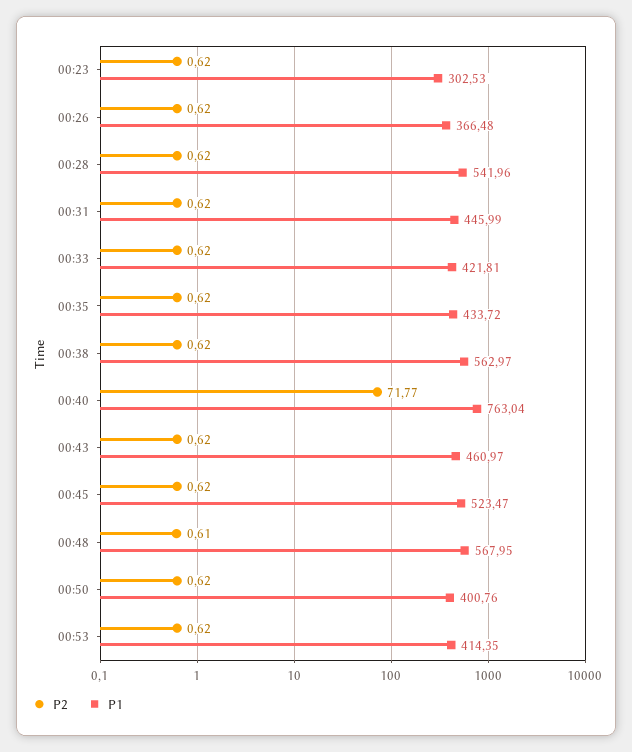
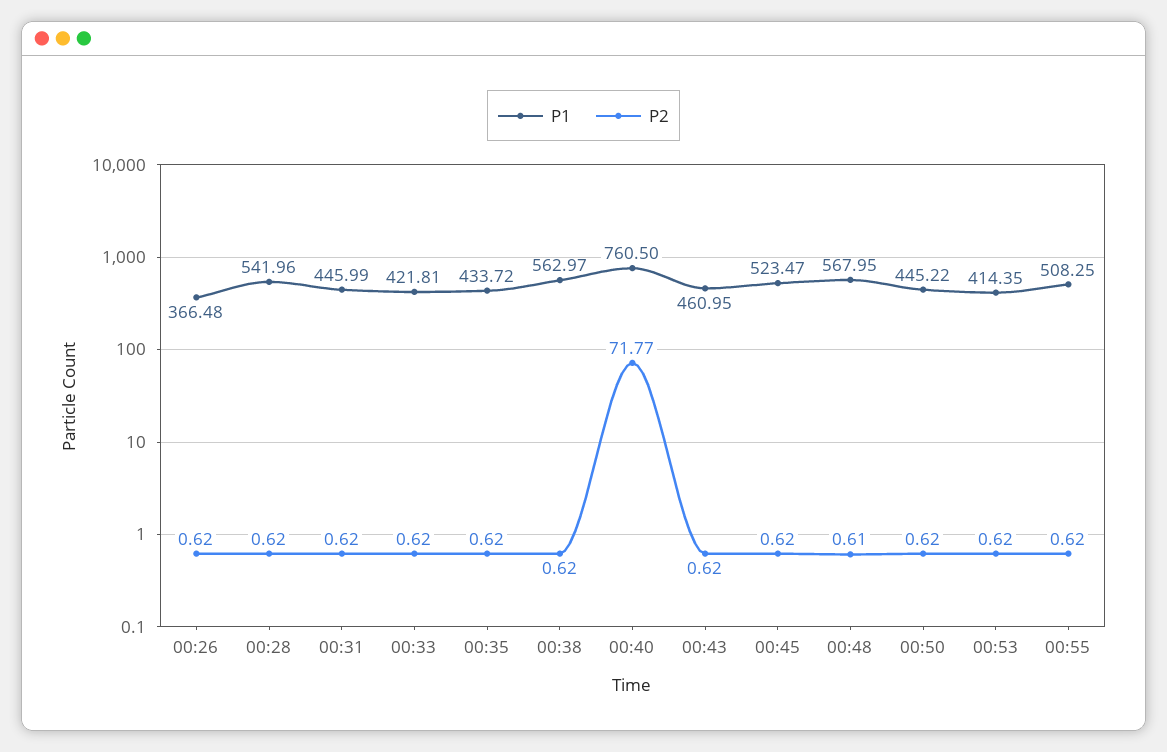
P2, 00:23: 0.62 -> none
P1, 00:23: 302.53 -> none
P1, 00:40: 763.04 -> 760.5
P1, 00:43: 460.97 -> 460.95
P1, 00:50: 400.76 -> 445.22
P1, 00:55: none -> 508.25
P2, 00:55: none -> 0.62

